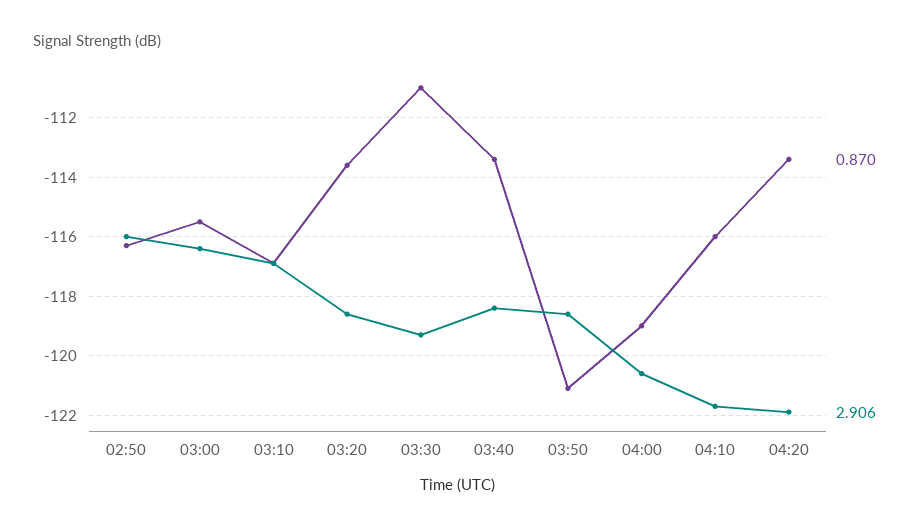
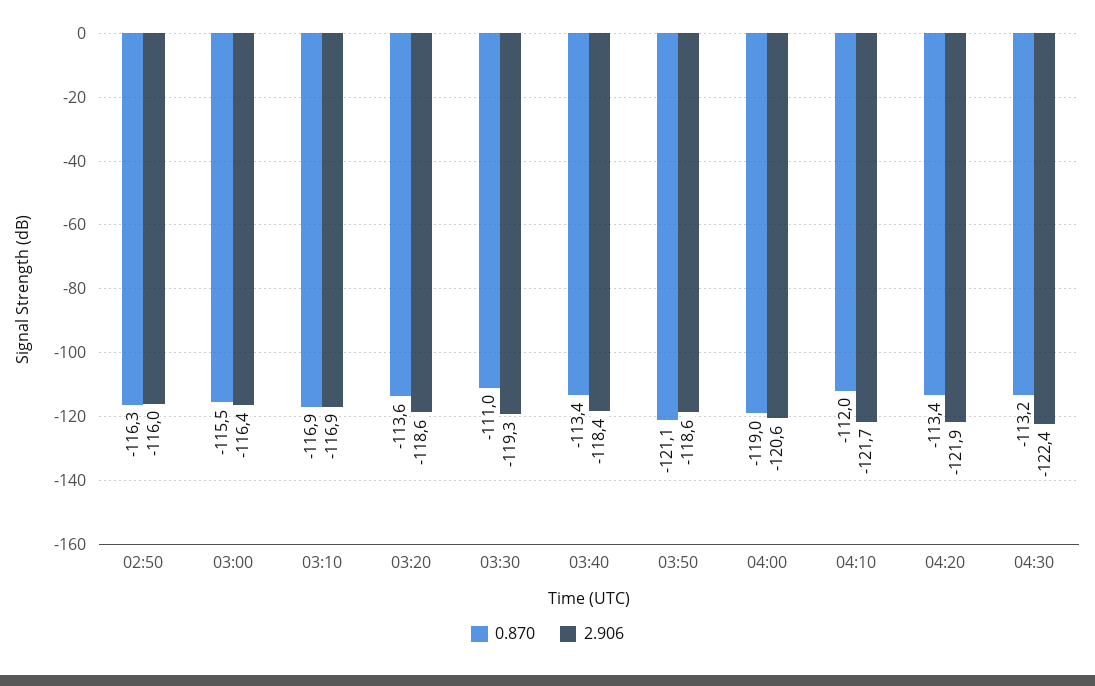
0.870, 04:10: -116 -> -112
0.870, 04:30: none -> -113.2
2.906, 04:30: none -> -122.4

